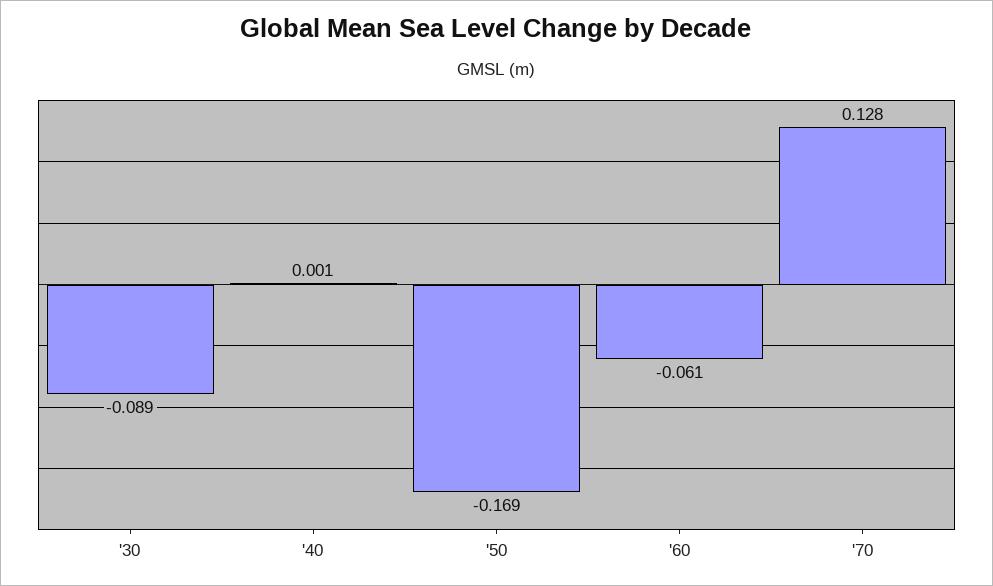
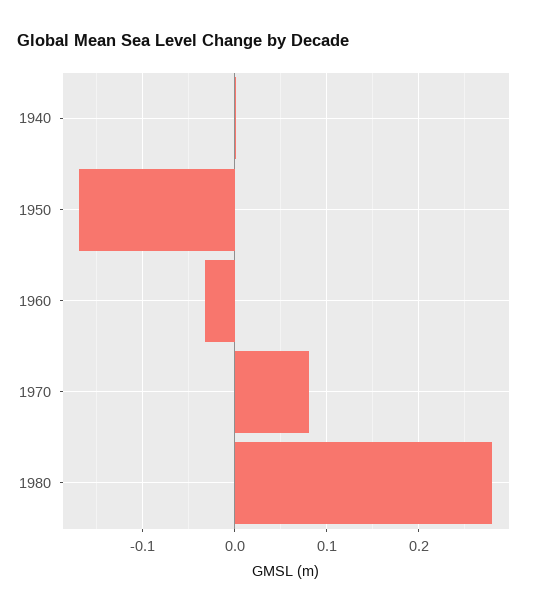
'30: -0.089 -> none
'60: -0.061 -> -0.03
'70: 0.128 -> 0.08
1980: none -> 0.28

